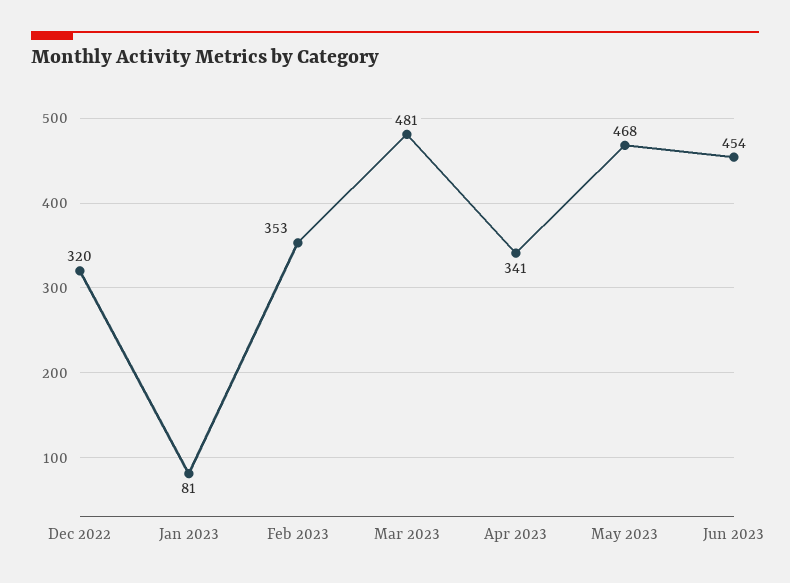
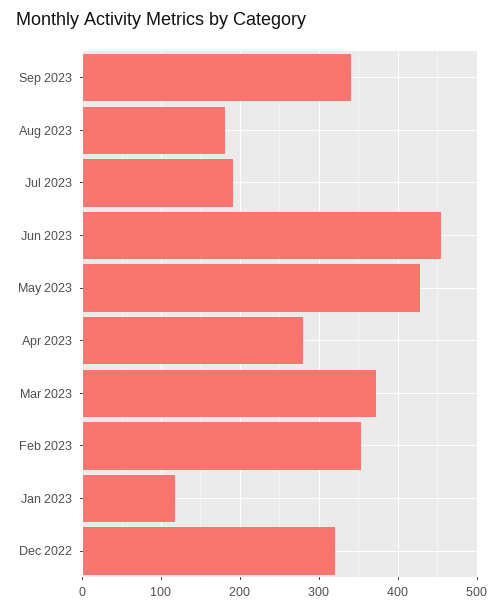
Jan 2023: 81 -> 120
Mar 2023: 481 -> 370
Apr 2023: 341 -> 280
May 2023: 468 -> 430
Sep 2023: none -> 340
Aug 2023: none -> 180
Jul 2023: none -> 190

